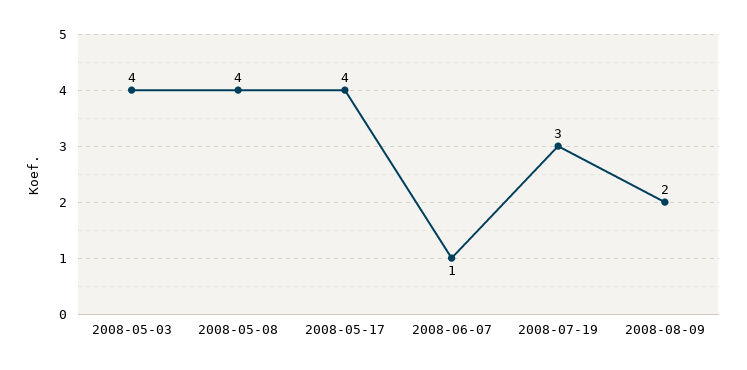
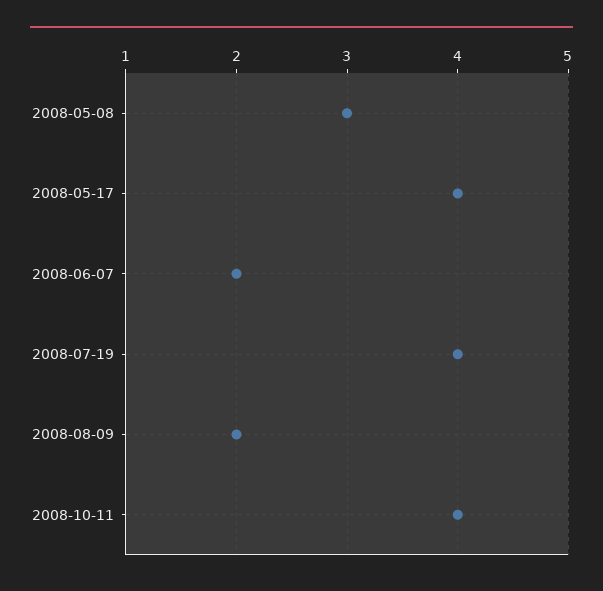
2008-05-03: 4 -> none
2008-05-08: 4 -> 3
2008-06-07: 1 -> 2
2008-07-19: 3 -> 4
2008-10-11: none -> 4

